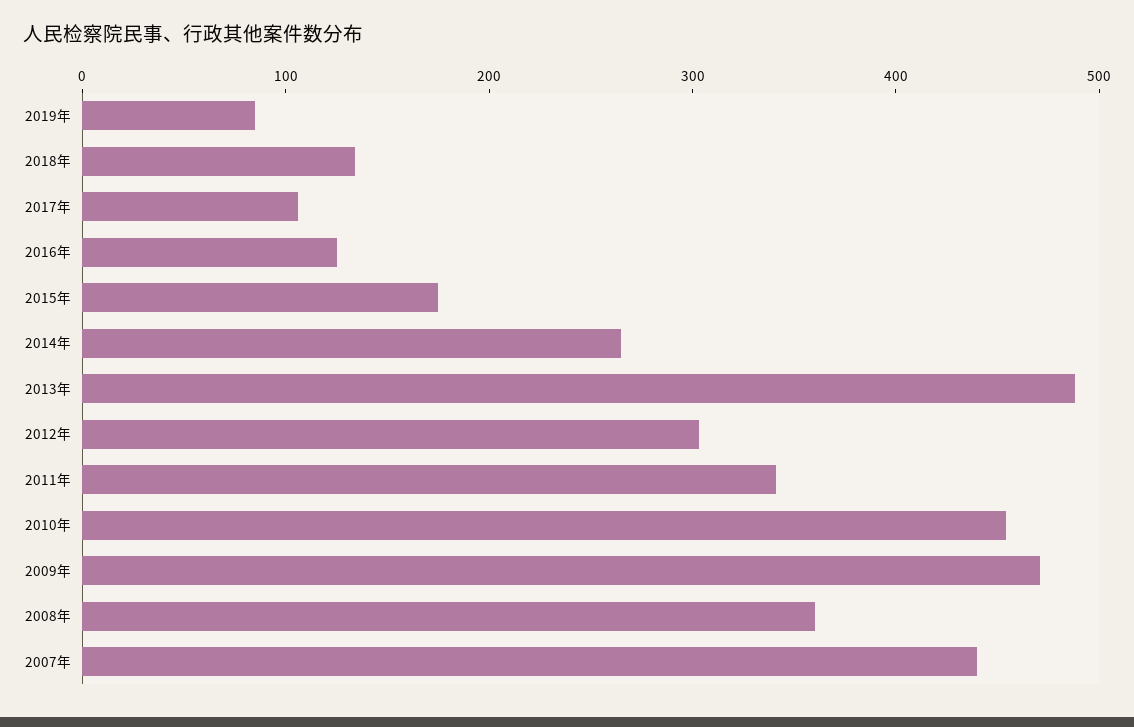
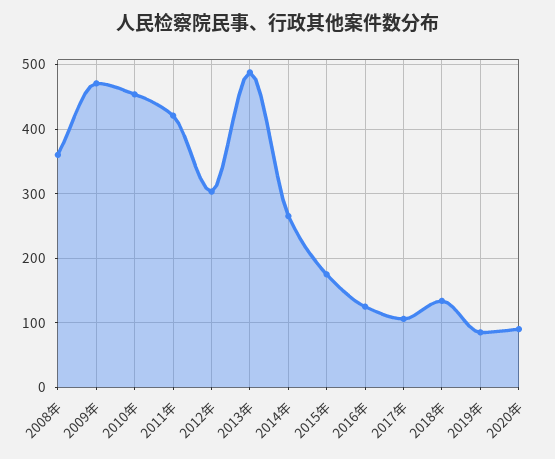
2011年: 340 -> 420
2007年: 440 -> none
2020年: none -> 90

